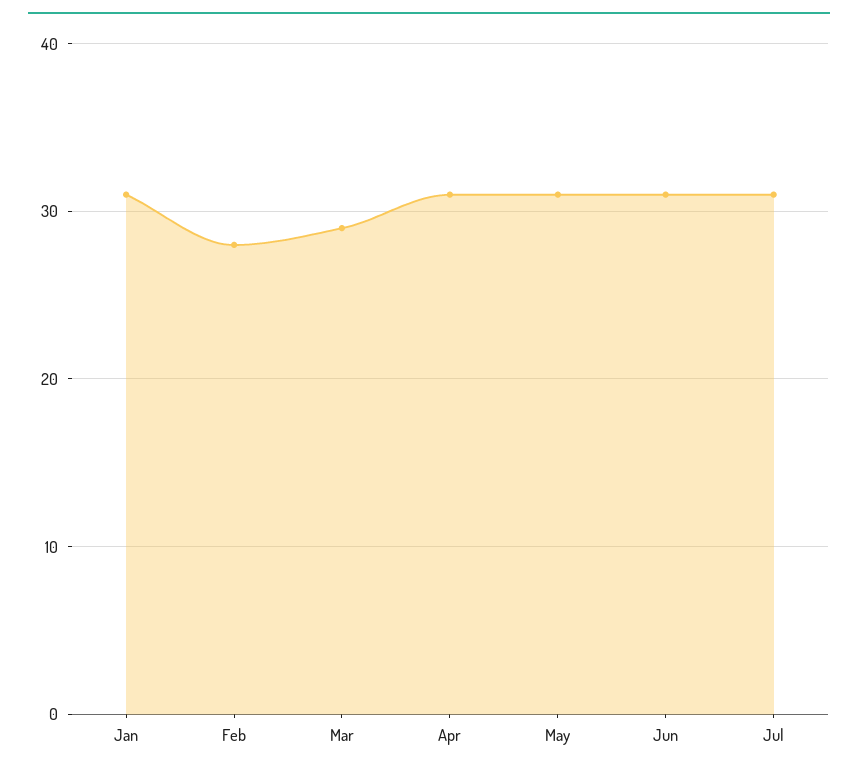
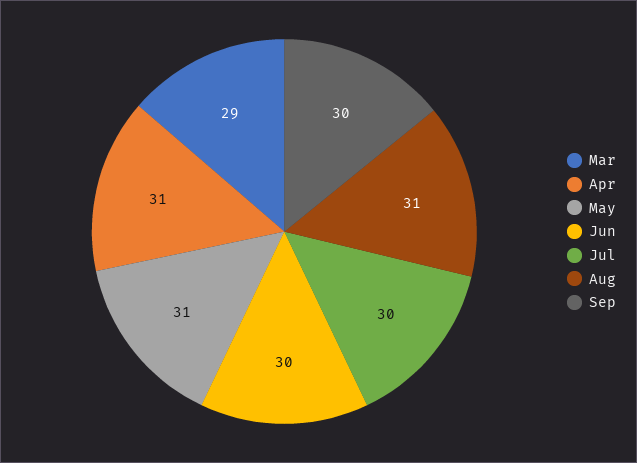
Jan: 31 -> none
Feb: 28 -> none
Jun: 31 -> 30
Jul: 31 -> 30
Aug: none -> 31
Sep: none -> 30

